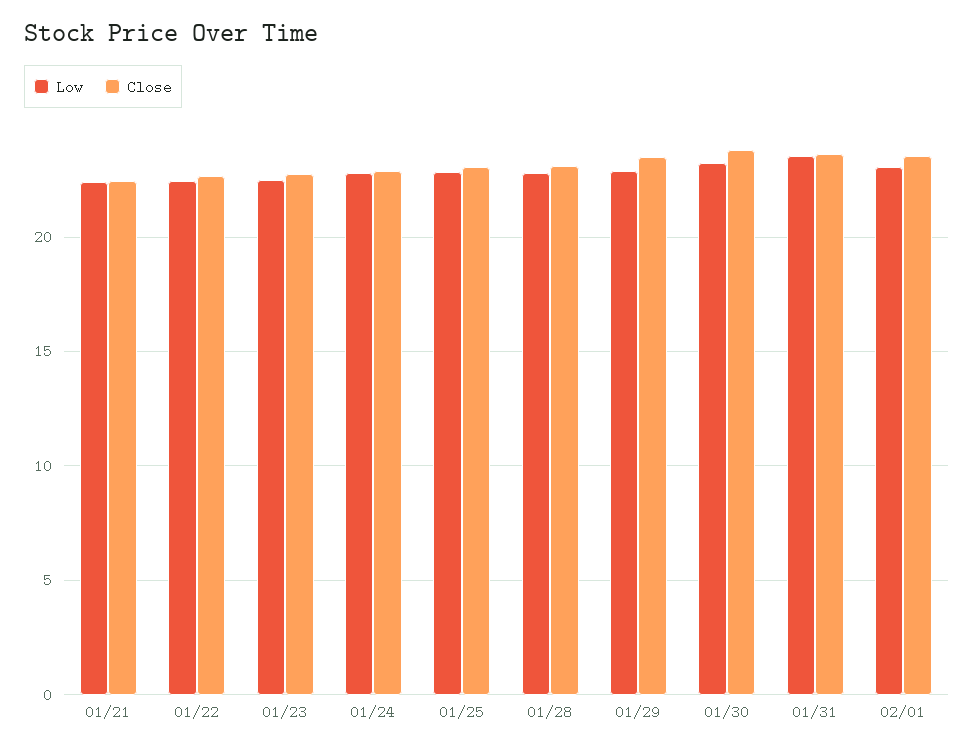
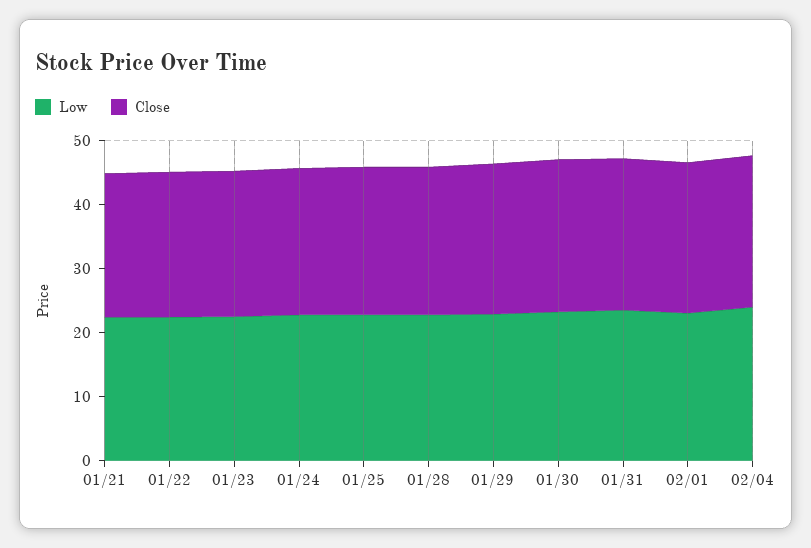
Low, 02/04: none -> 24
Close, 02/04: none -> 24

